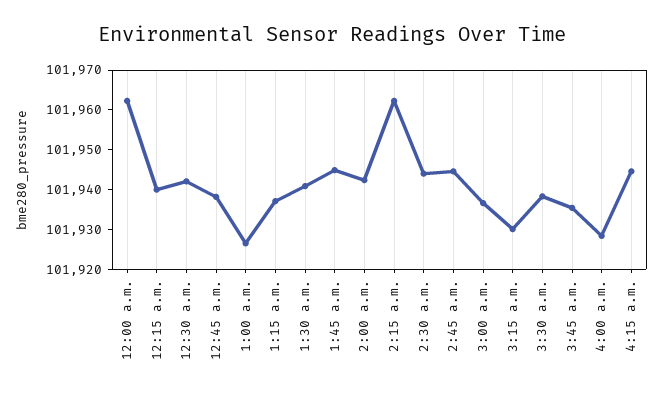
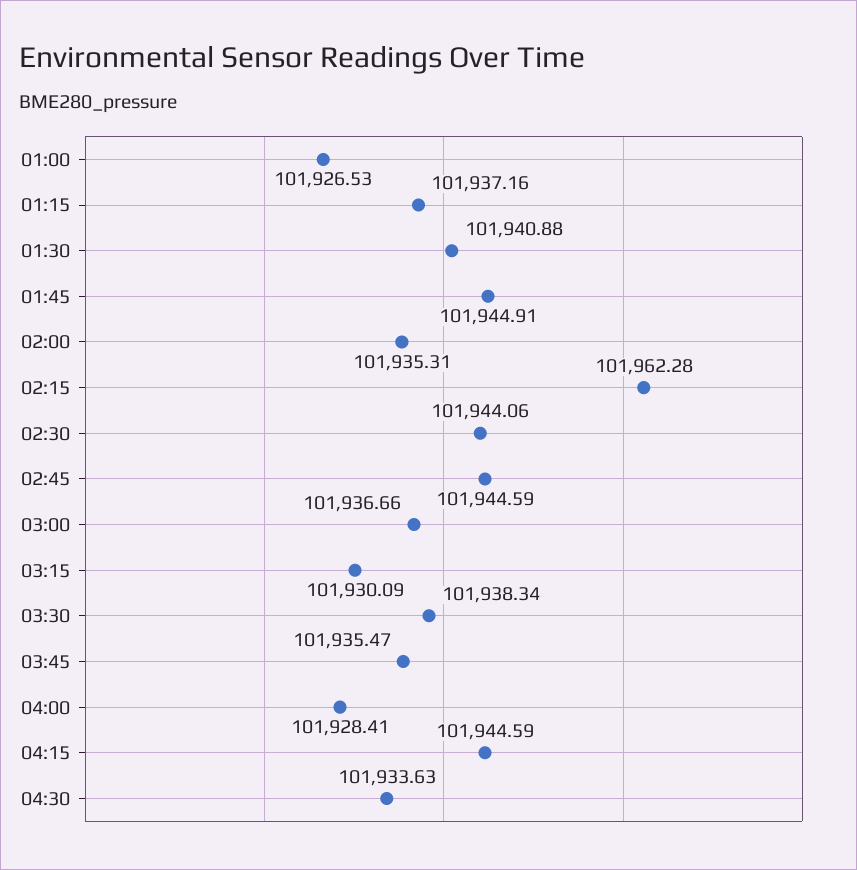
12:00 a.m.: 101962.5 -> none
12:15 a.m.: 101940 -> none
12:30 a.m.: 101942.5 -> none
12:45 a.m.: 101937.5 -> none
2:00 a.m.: 101942.5 -> 101935.31
04:30: none -> 101933.63

